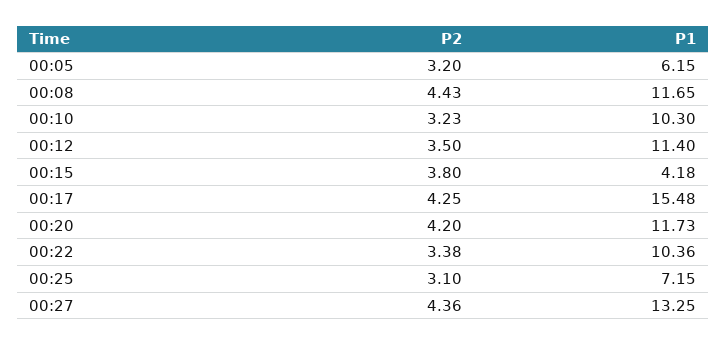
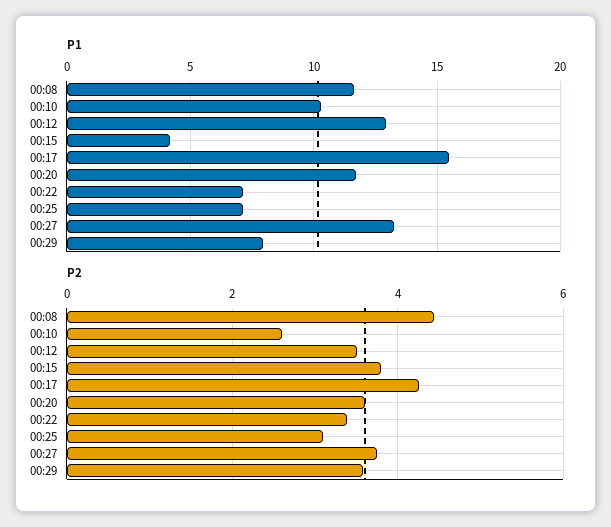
P2, 00:05: 3.2 -> none
P1, 00:05: 6.15 -> none
P2, 00:10: 3.23 -> 2.6
P1, 00:12: 11.4 -> 13
P2, 00:20: 4.2 -> 3.6
P1, 00:22: 10.36 -> 7
P2, 00:27: 4.36 -> 3.8
P1, 00:29: none -> 8
P2, 00:29: none -> 3.6

